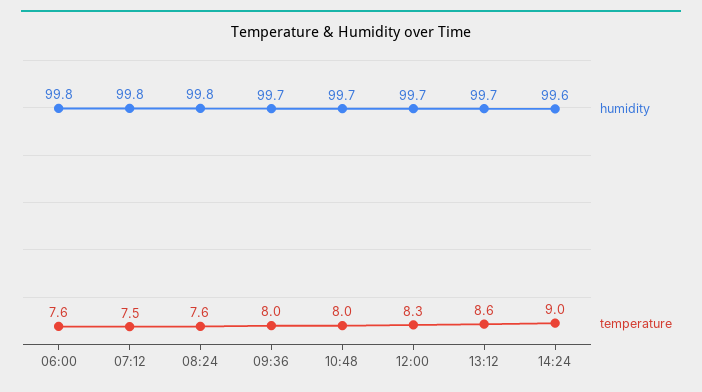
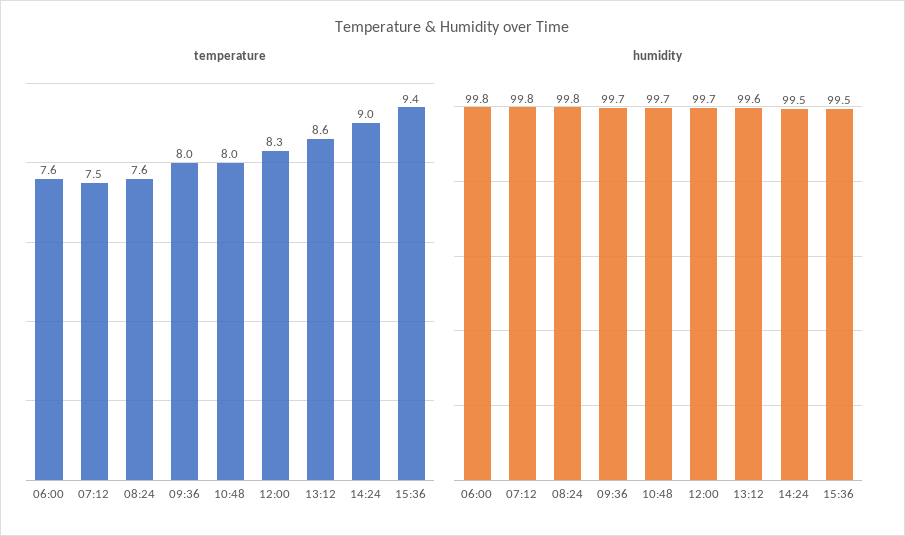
humidity, 13:12: 99.7 -> 99.6
humidity, 14:24: 99.6 -> 99.5
temperature, 15:36: none -> 9.4
humidity, 15:36: none -> 99.5

